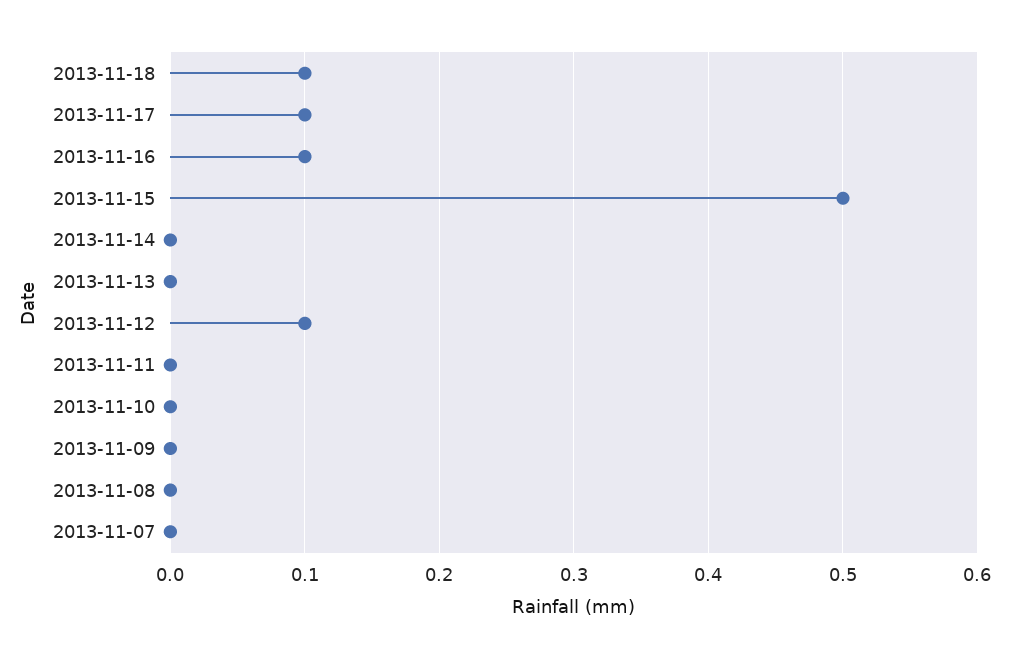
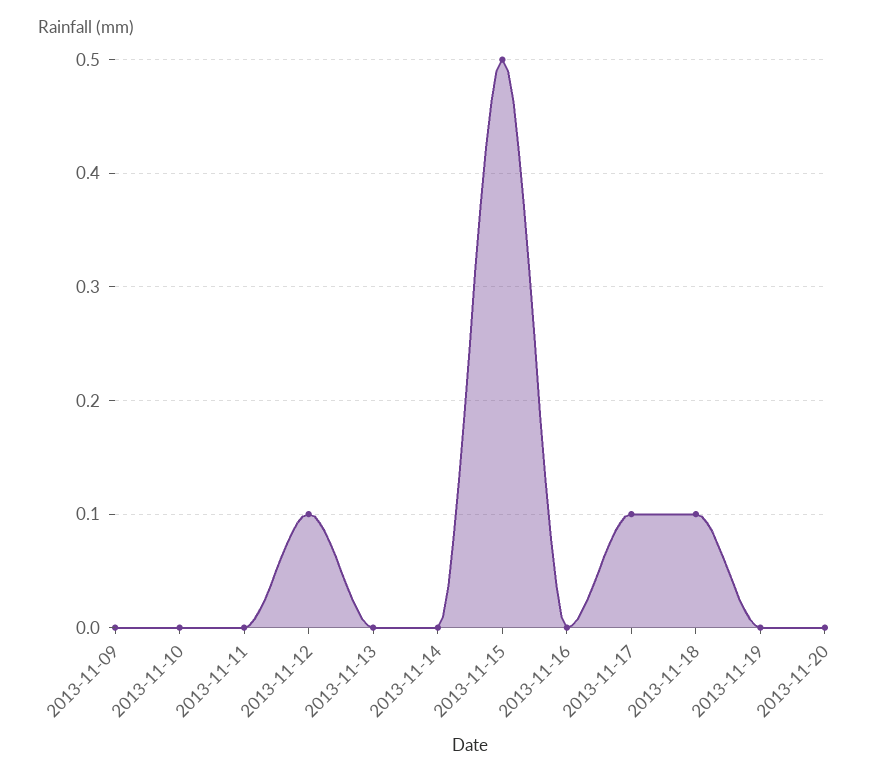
2013-11-16: 0.1 -> 0
2013-11-08: 0 -> none
2013-11-07: 0 -> none
2013-11-19: none -> 0
2013-11-20: none -> 0

